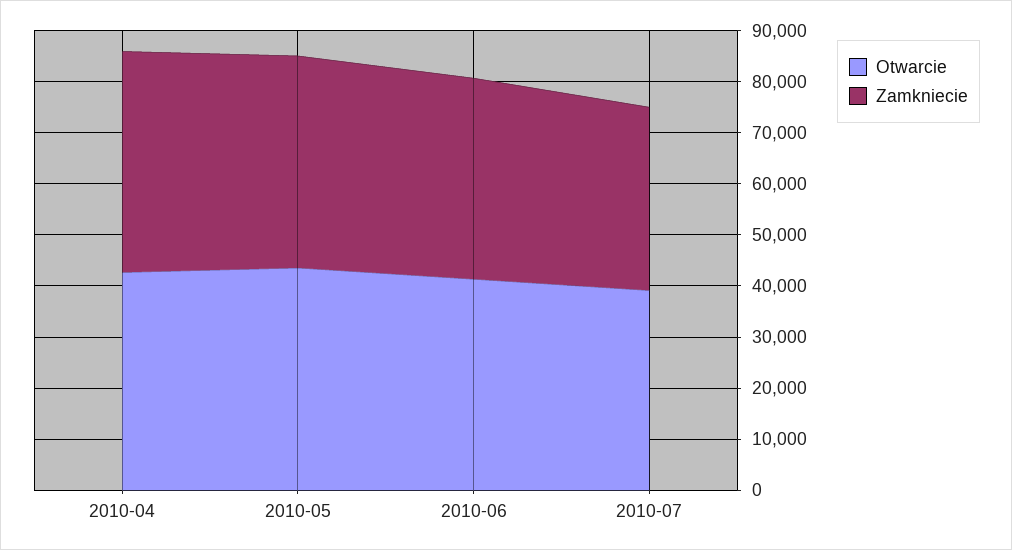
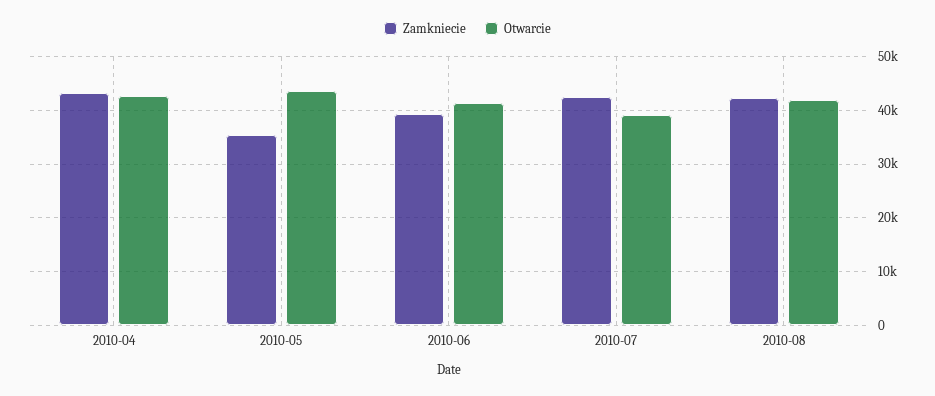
Zamkniecie, 2010-05: 42000 -> 36000
Zamkniecie, 2010-07: 36000 -> 42000
Zamkniecie, 2010-08: none -> 42000
Otwarcie, 2010-08: none -> 42000

